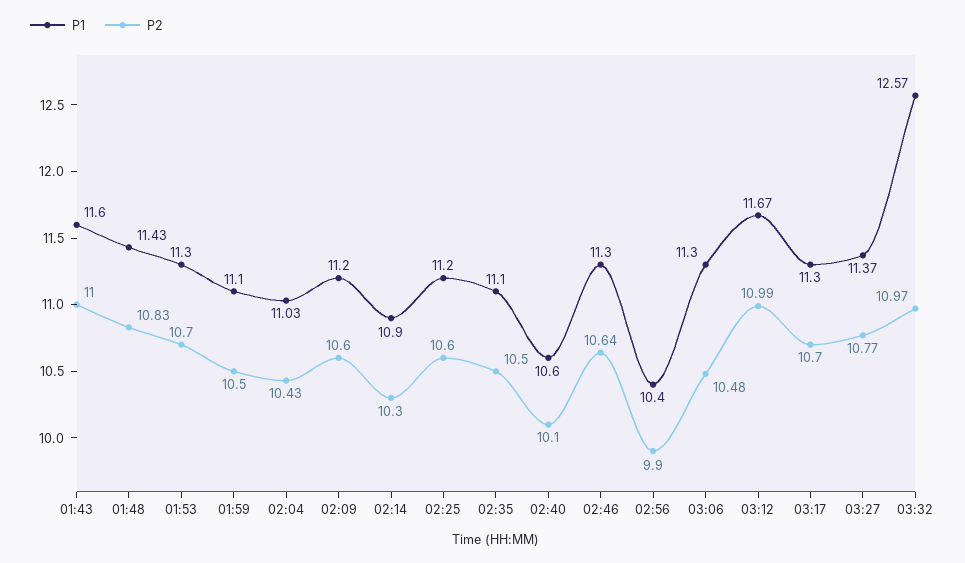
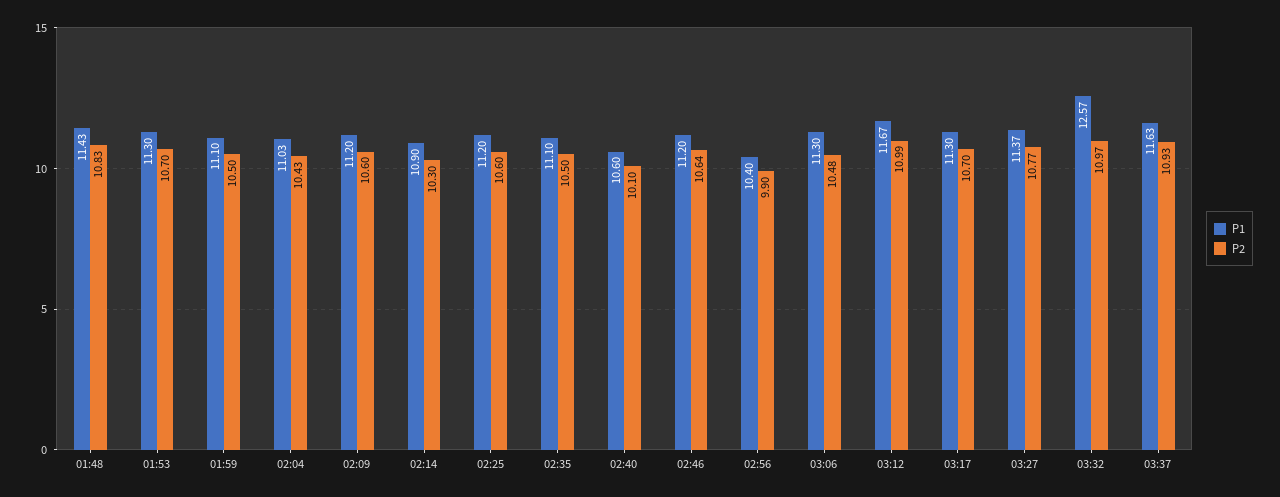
P1, 01:43: 11.6 -> none
P2, 01:43: 11 -> none
P1, 02:46: 11.3 -> 11.2
P1, 03:37: none -> 11.63
P2, 03:37: none -> 10.93

